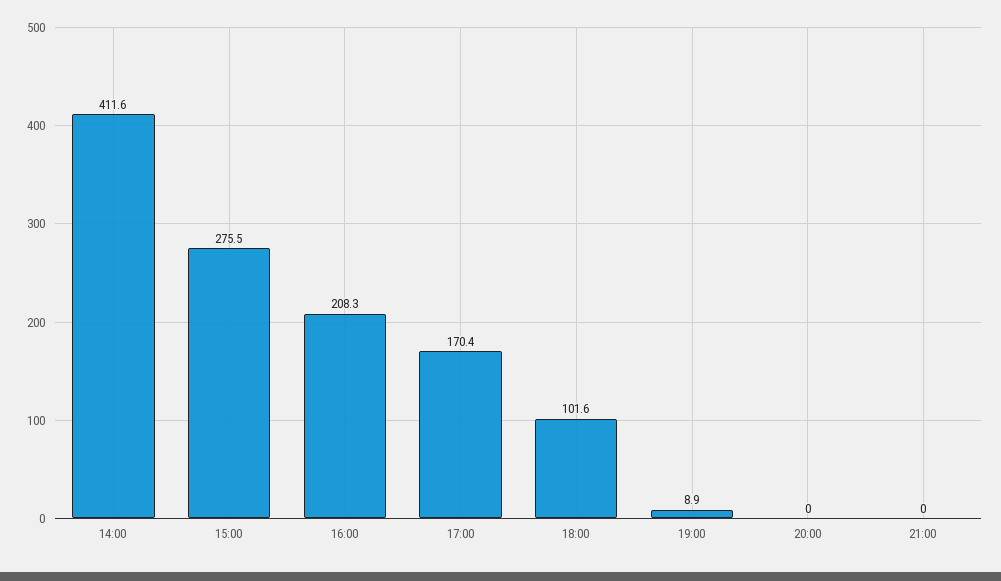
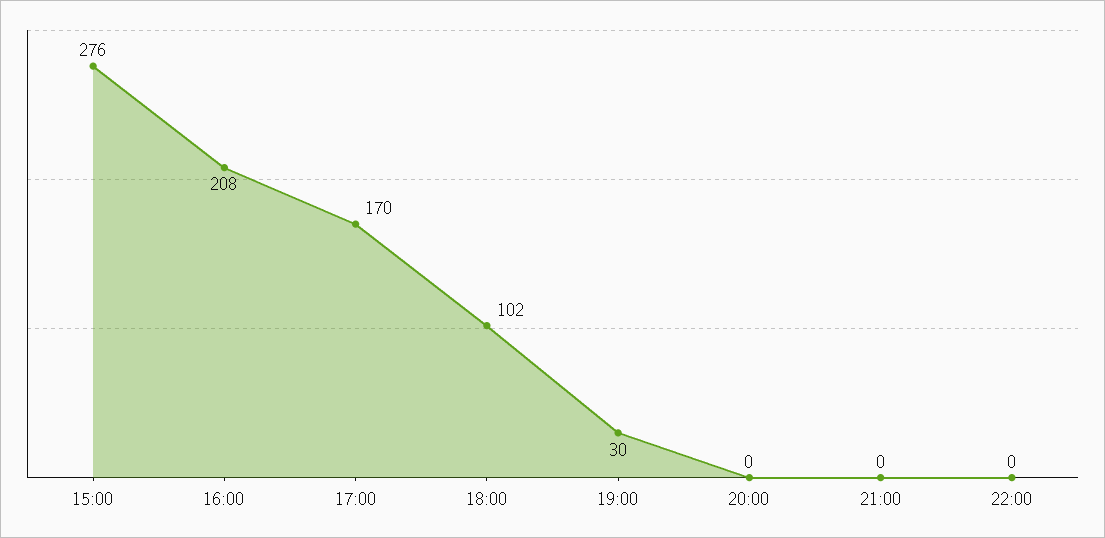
14:00: 411.6 -> none
19:00: 8.9 -> 30
22:00: none -> 0

